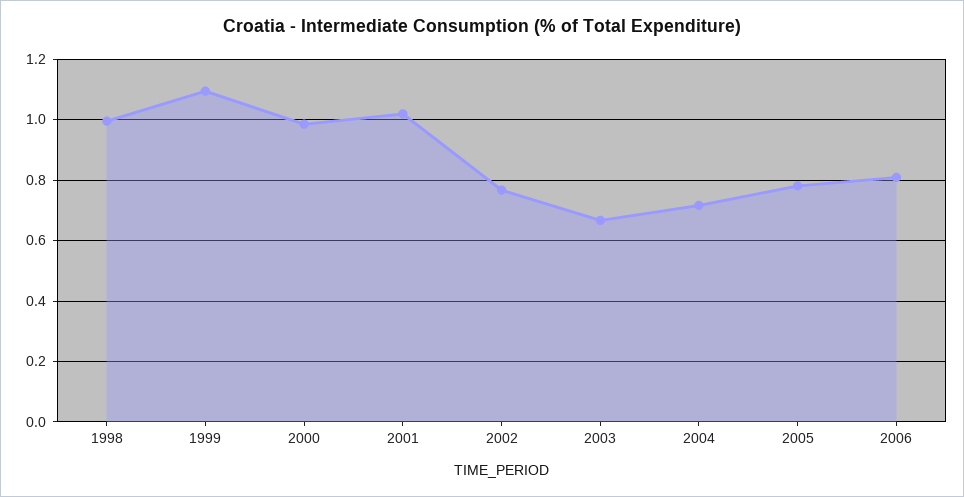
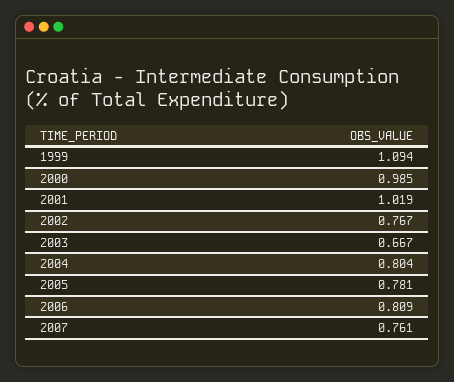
1998: 1 -> none
2004: 0.72 -> 0.804
2007: none -> 0.761

